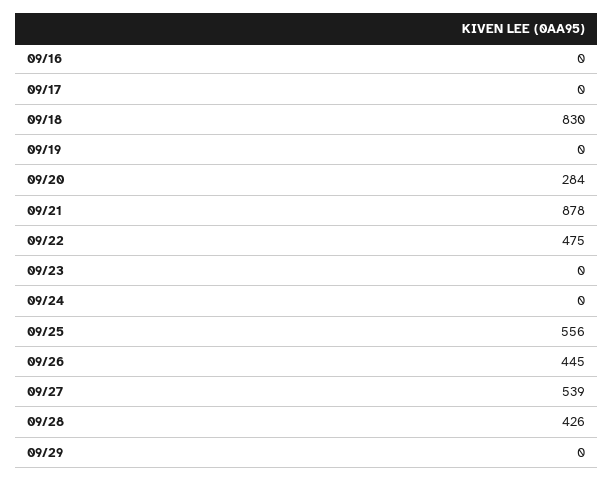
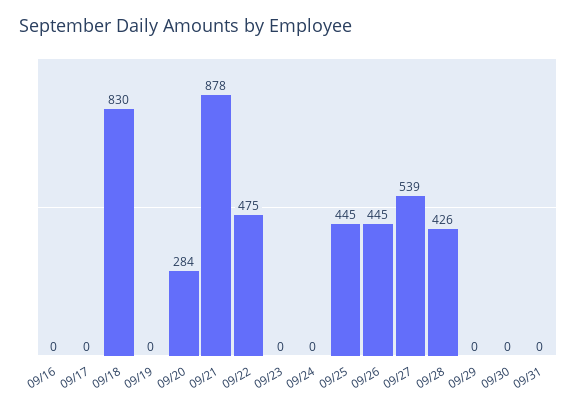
09/25: 556 -> 445
09/30: none -> 0
09/31: none -> 0

